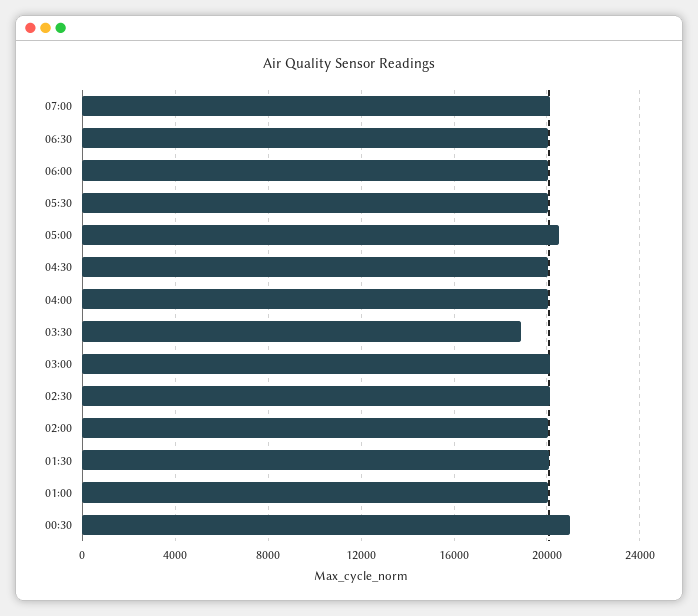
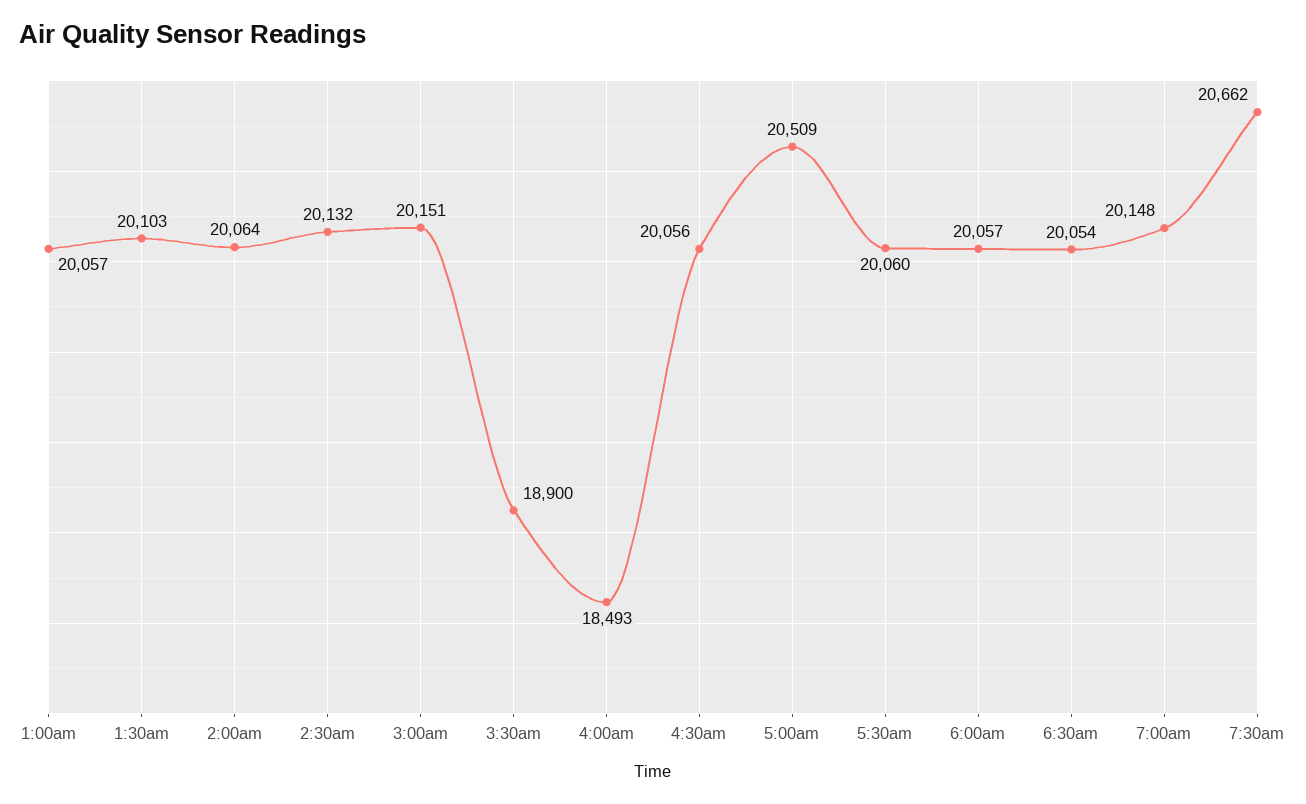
04:00: 20000 -> 18493
00:30: 21000 -> none
7:30am: none -> 20662

